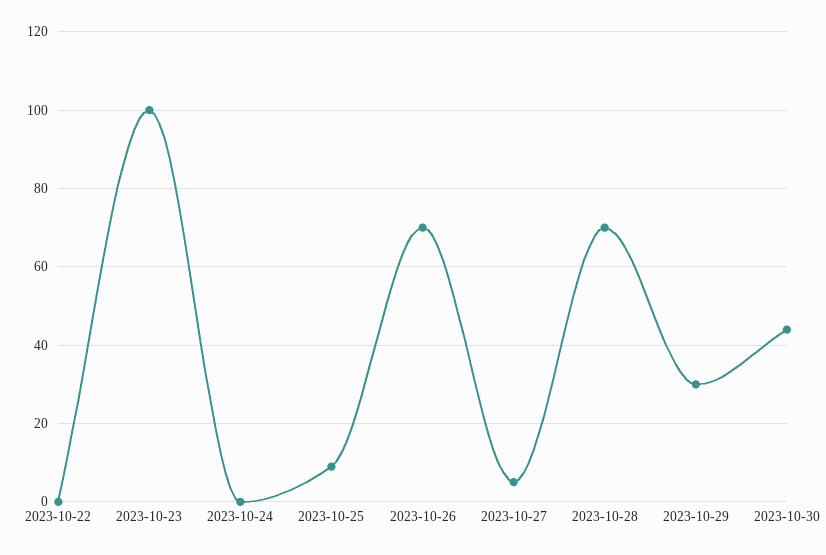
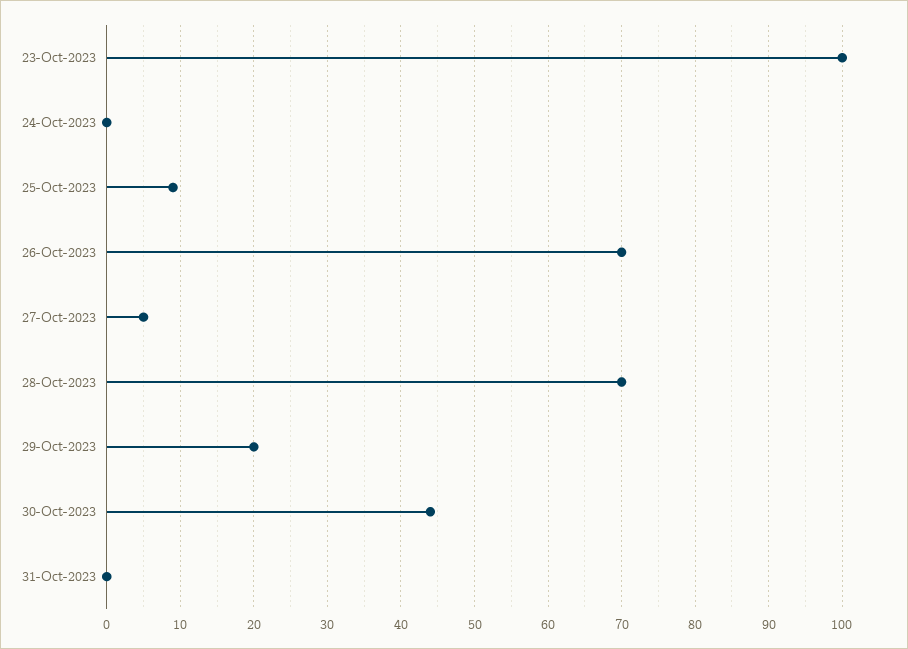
2023-10-22: 0 -> none
2023-10-29: 30 -> 20
31-Oct-2023: none -> 0

